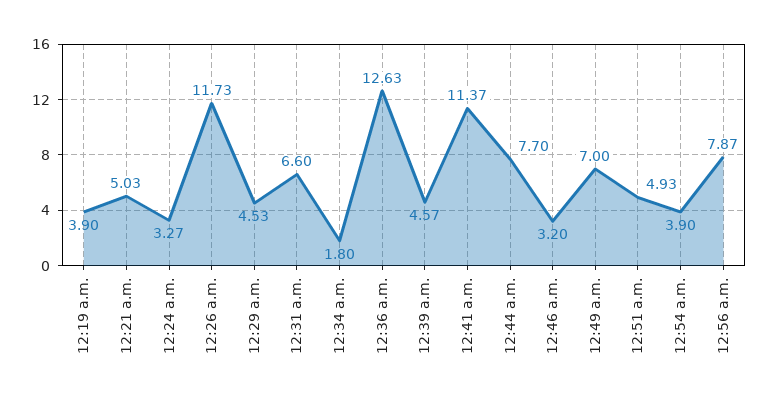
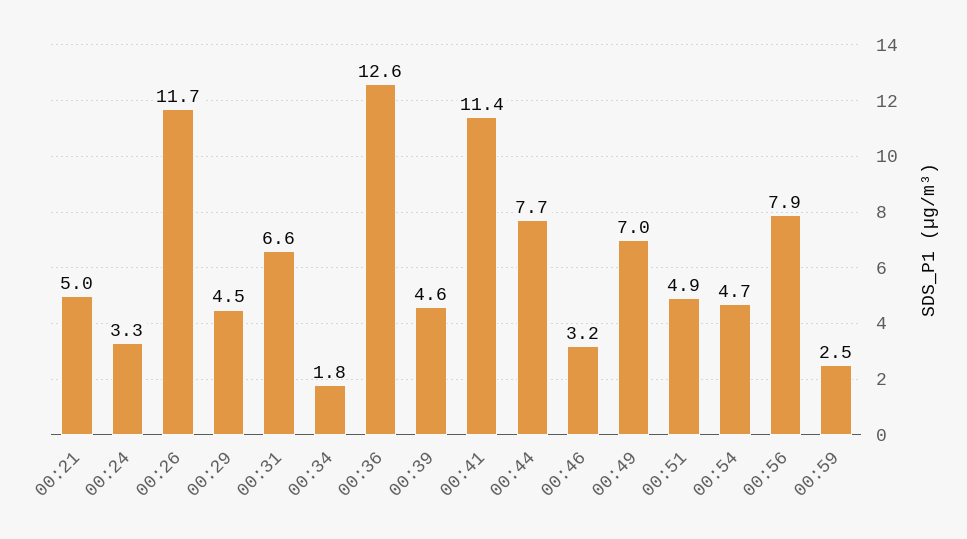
12:19 a.m.: 3.9 -> none
12:54 a.m.: 3.9 -> 4.7
00:59: none -> 2.5

